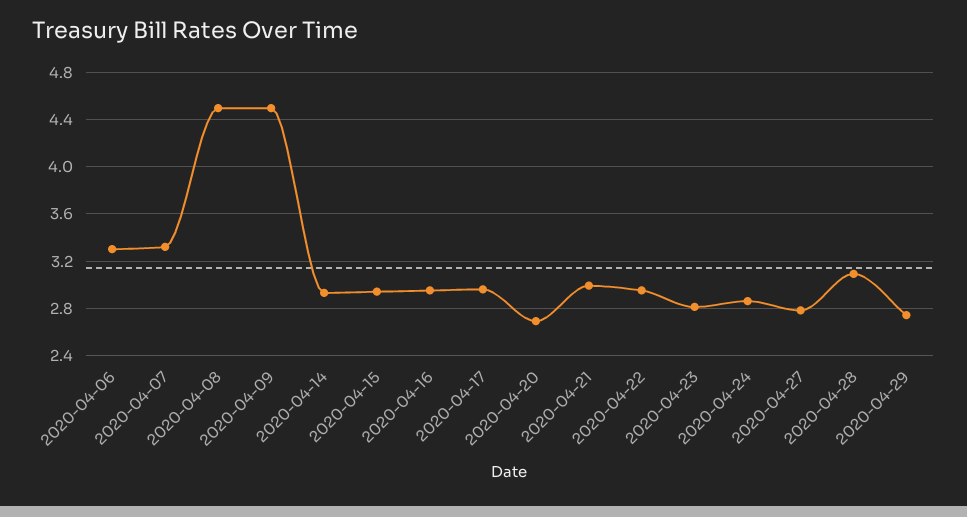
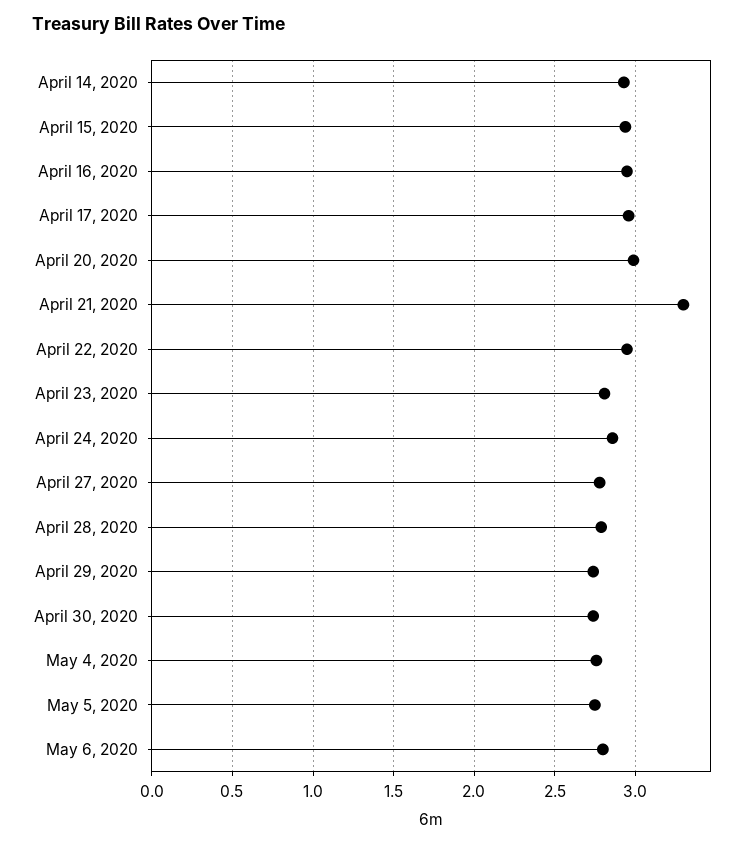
2020-04-06: 3.3 -> none
2020-04-07: 3.3 -> none
2020-04-08: 4.5 -> none
2020-04-09: 4.5 -> none
2020-04-20: 2.7 -> 3
2020-04-21: 3 -> 3.3
2020-04-28: 3.1 -> 2.8
April 30, 2020: none -> 2.75
May 4, 2020: none -> 2.75
May 5, 2020: none -> 2.75
May 6, 2020: none -> 2.8

